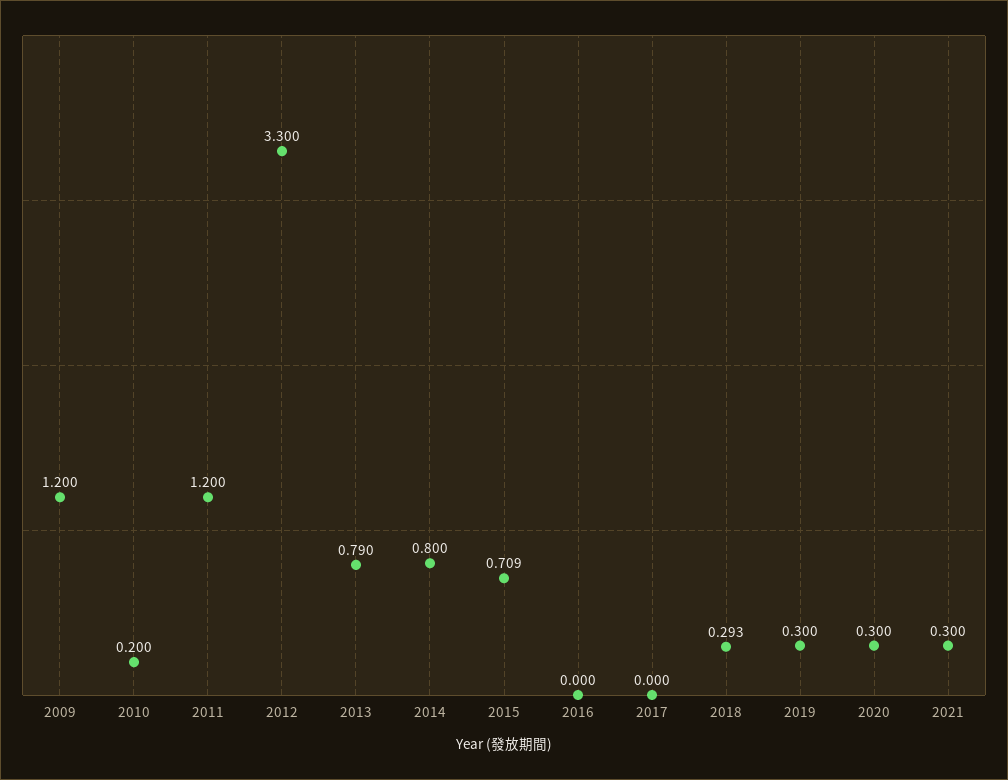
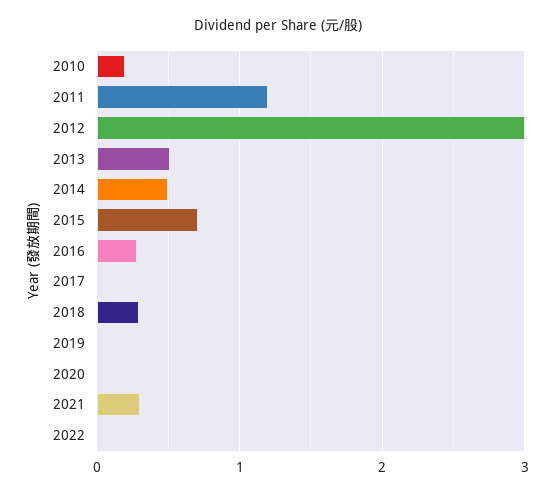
2009: 1.2 -> none
2012: 3.3 -> 3
2013: 0.79 -> 0.5
2014: 0.8 -> 0.5
2016: 0 -> 0.3
2019: 0.3 -> 0
2020: 0.3 -> 0
2022: none -> 0

